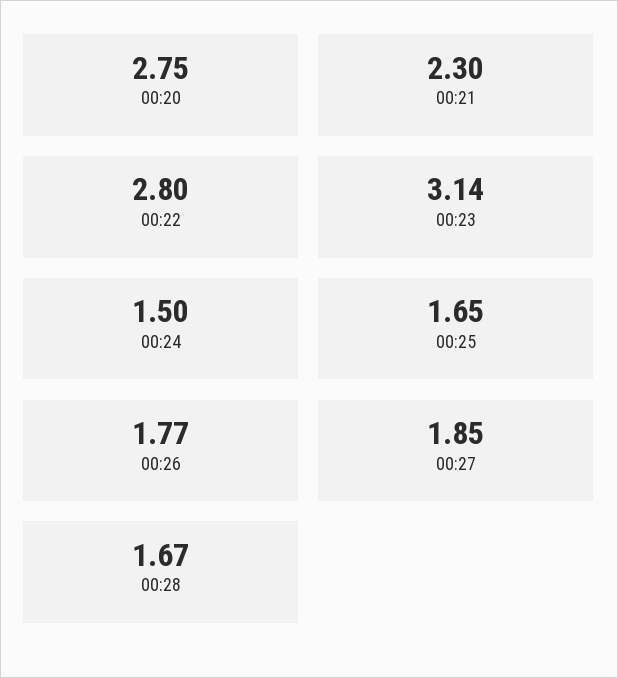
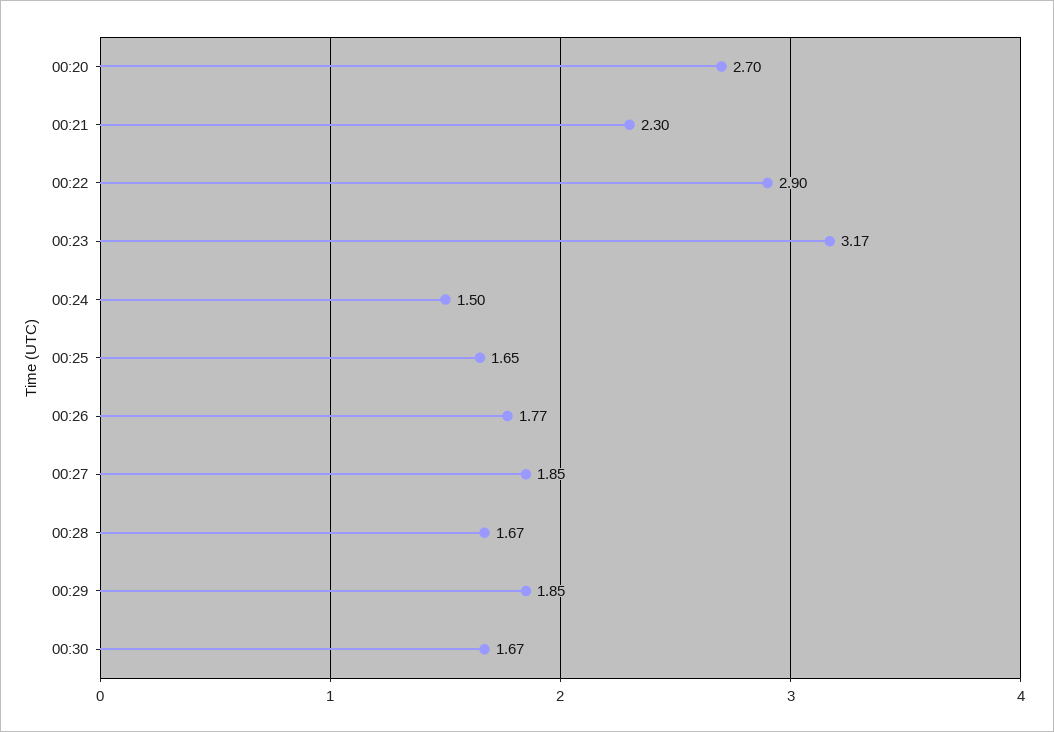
00:20: 2.75 -> 2.7
00:22: 2.8 -> 2.9
00:23: 3.14 -> 3.17
00:29: none -> 1.85
00:30: none -> 1.67

